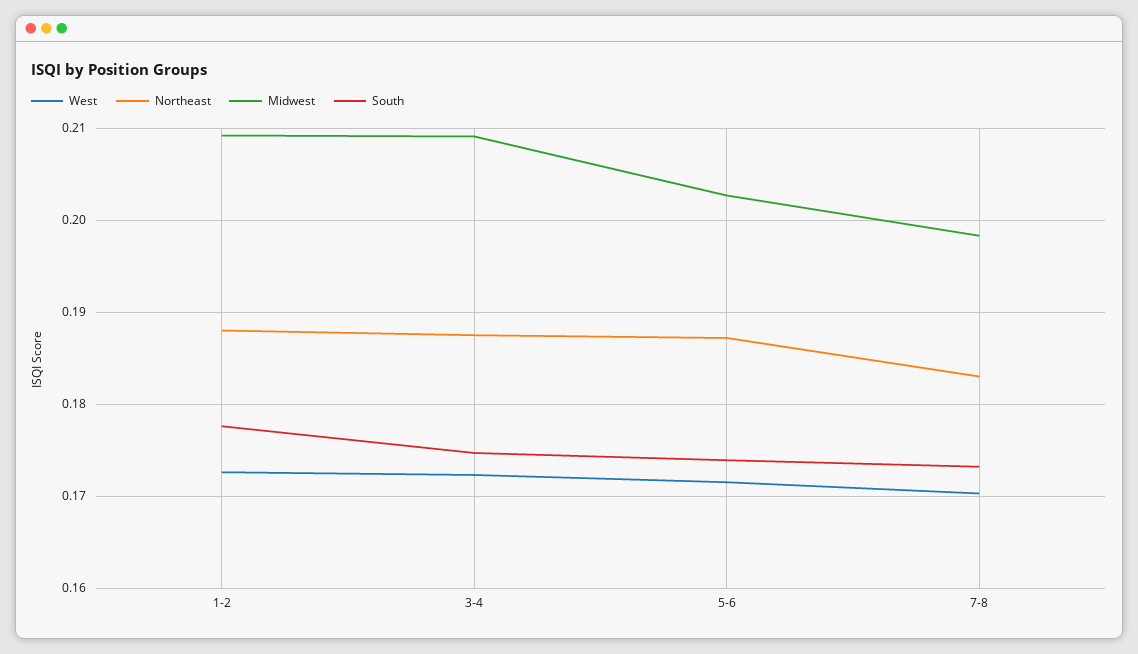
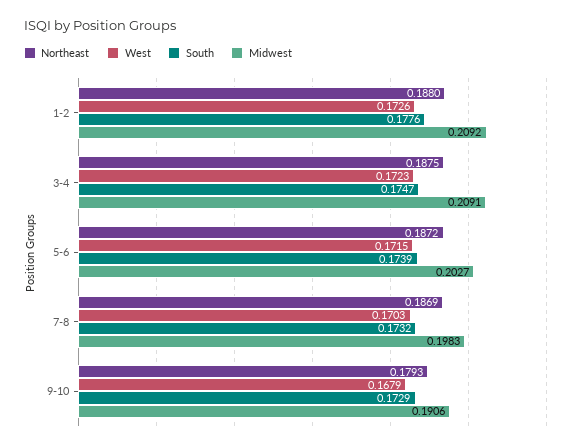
Northeast, 7-8: 0.183 -> 0.1869
Northeast, 9-10: none -> 0.1793
West, 9-10: none -> 0.1679
South, 9-10: none -> 0.1729
Midwest, 9-10: none -> 0.1906

